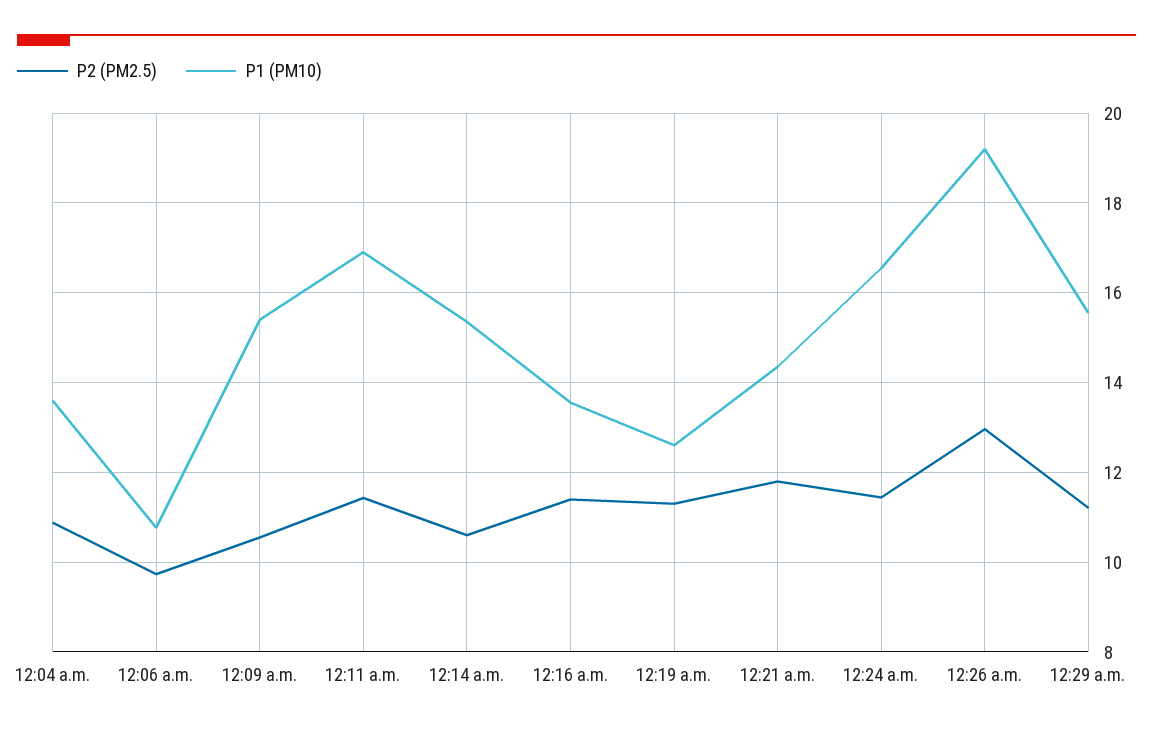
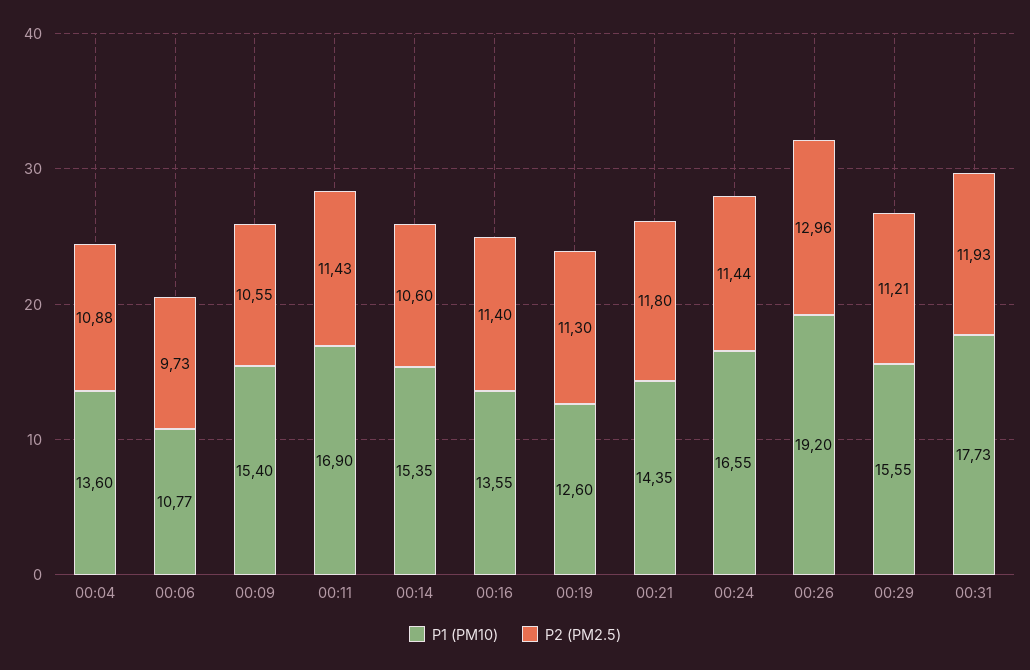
P1 (PM10), 00:31: none -> 17.73
P2 (PM2.5), 00:31: none -> 11.93

